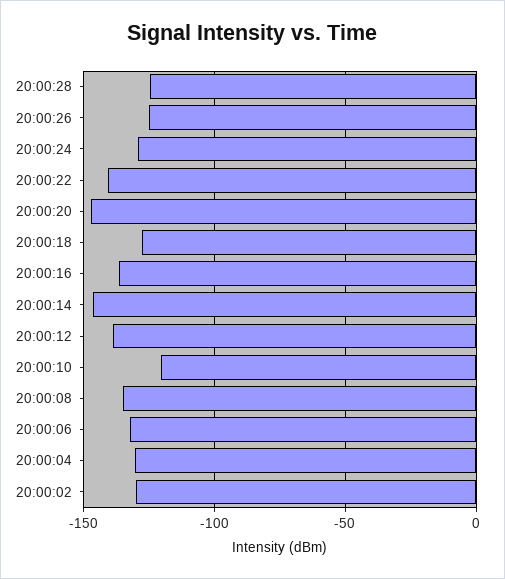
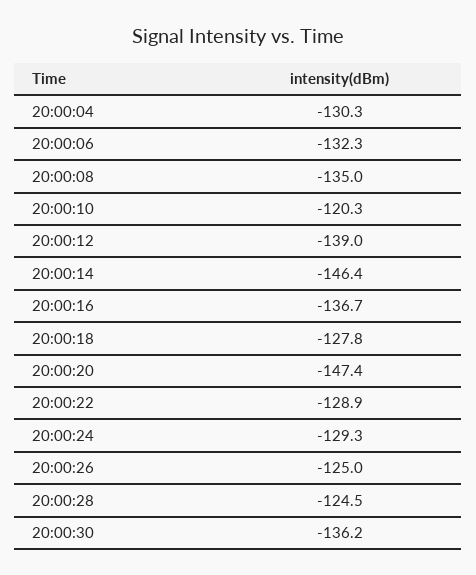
20:00:22: -140 -> -128.9
20:00:02: -130 -> none
20:00:30: none -> -136.2

